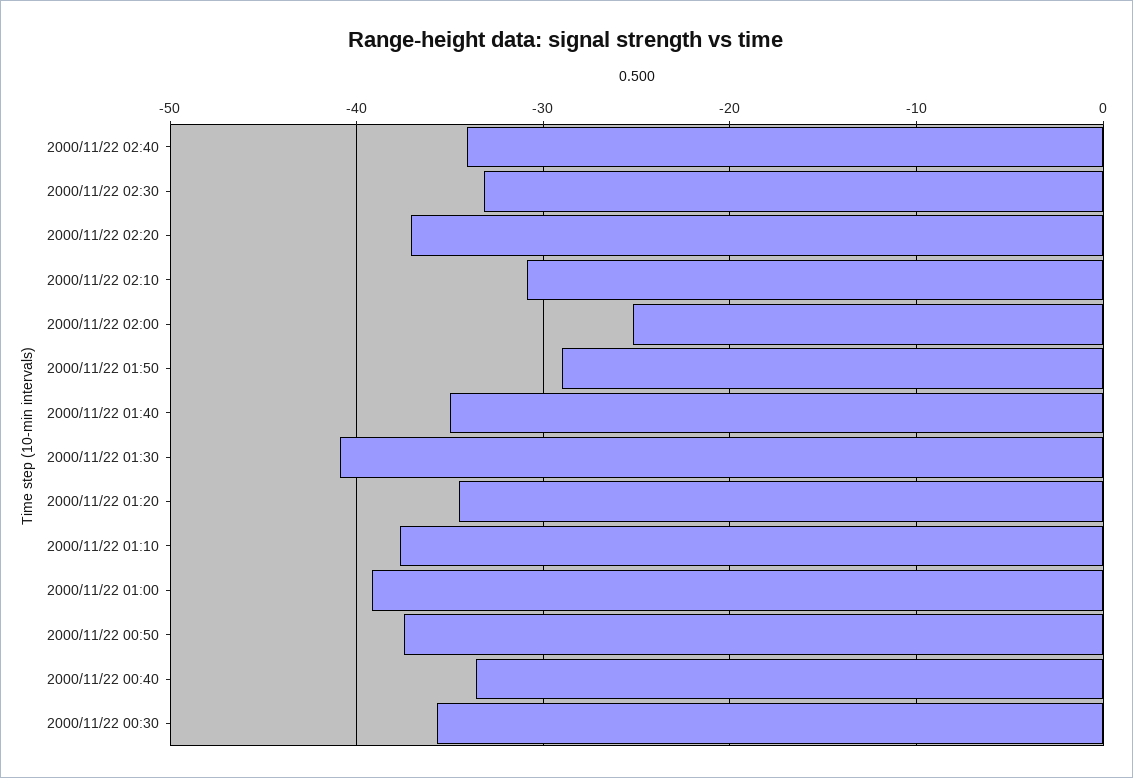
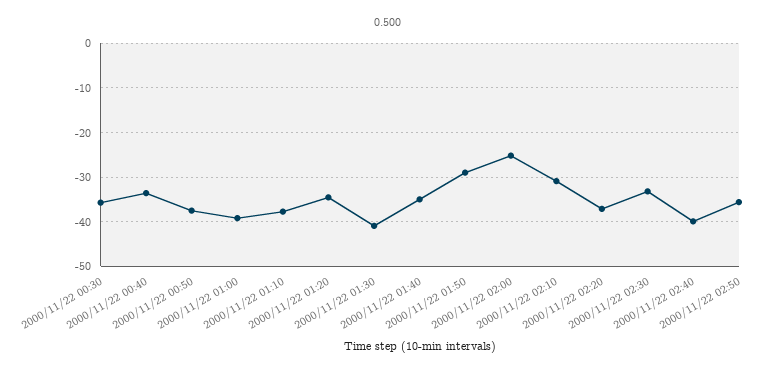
2000/11/22 02:40: -34 -> -40
2000/11/22 02:50: none -> -36

